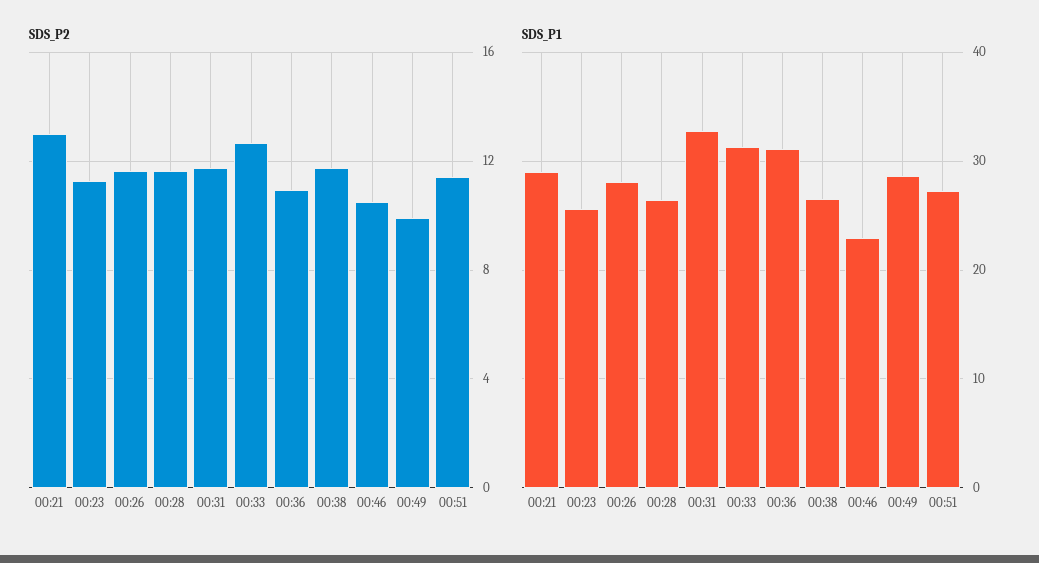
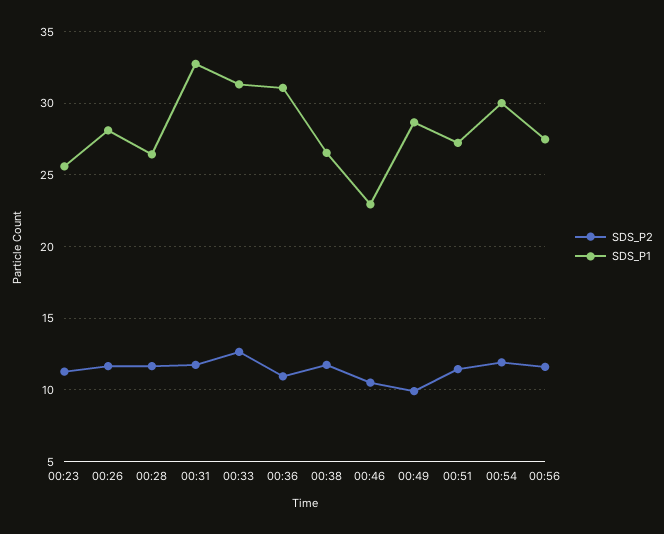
SDS_P2, 00:21: 13 -> none
SDS_P1, 00:21: 29 -> none
SDS_P2, 00:54: none -> 12
SDS_P1, 00:54: none -> 30
SDS_P2, 00:56: none -> 11.5
SDS_P1, 00:56: none -> 27.5

